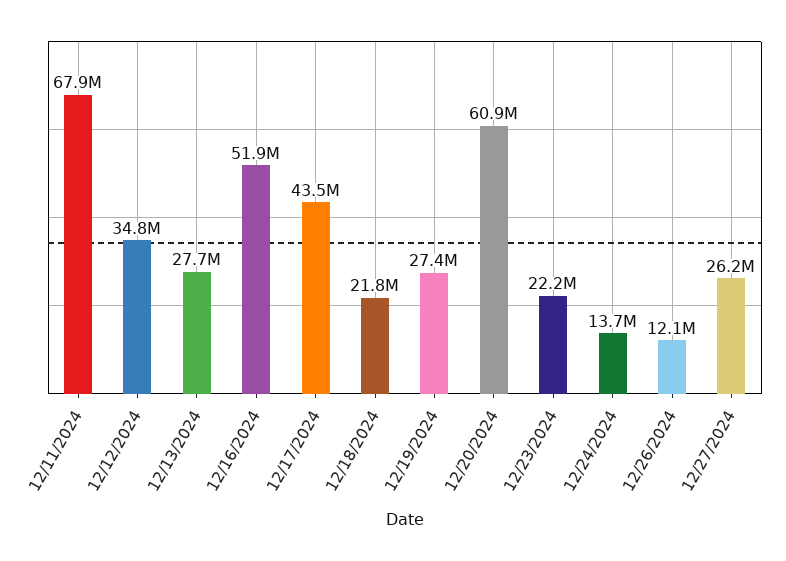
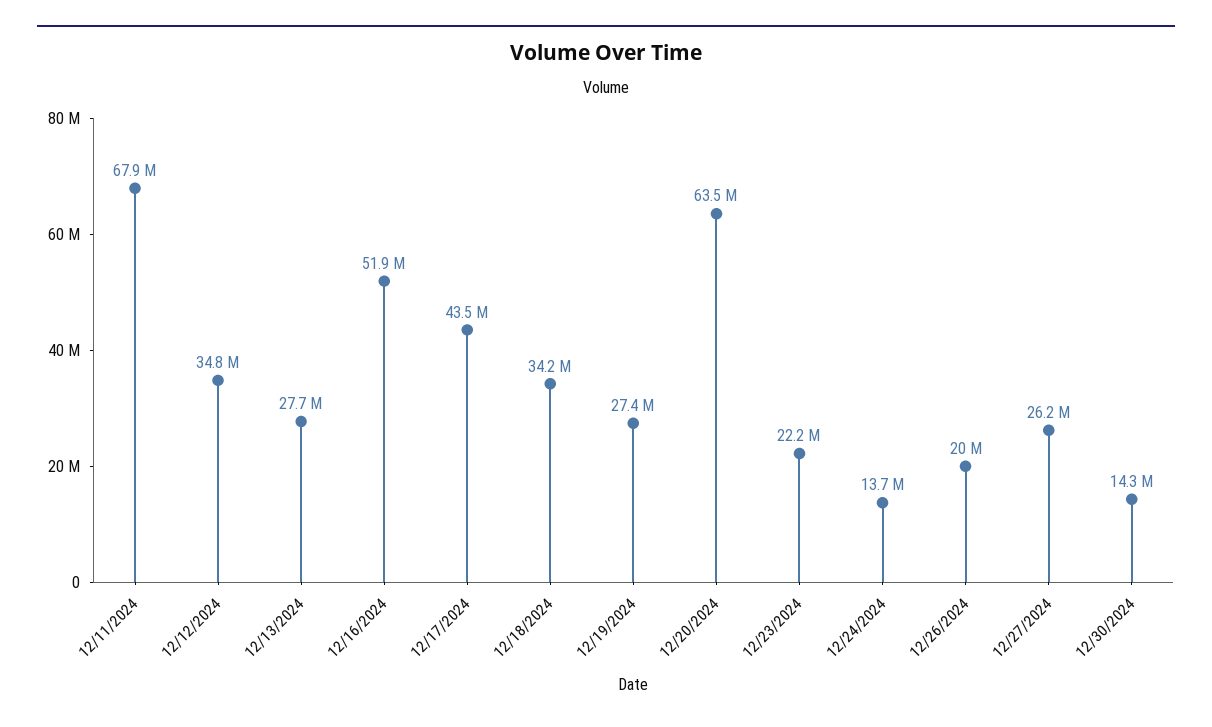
12/18/2024: 21800000 -> 34200000
12/20/2024: 60900000 -> 63500000
12/26/2024: 12100000 -> 20000000
12/30/2024: none -> 14300000

